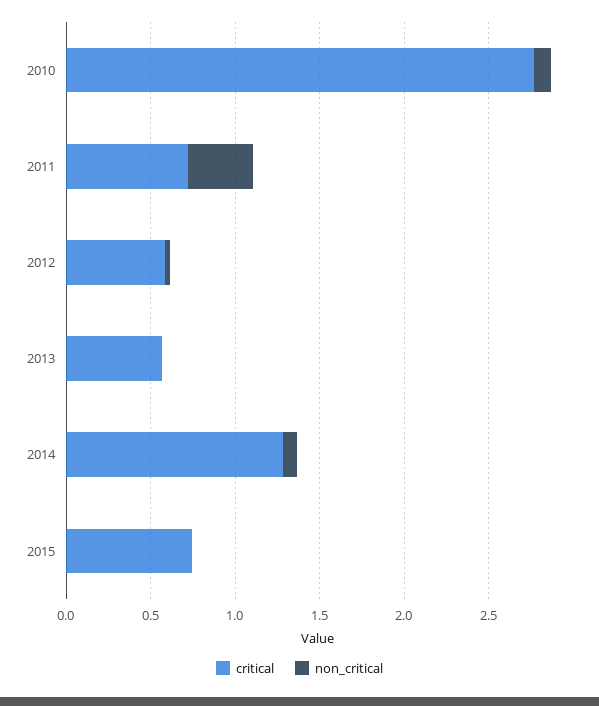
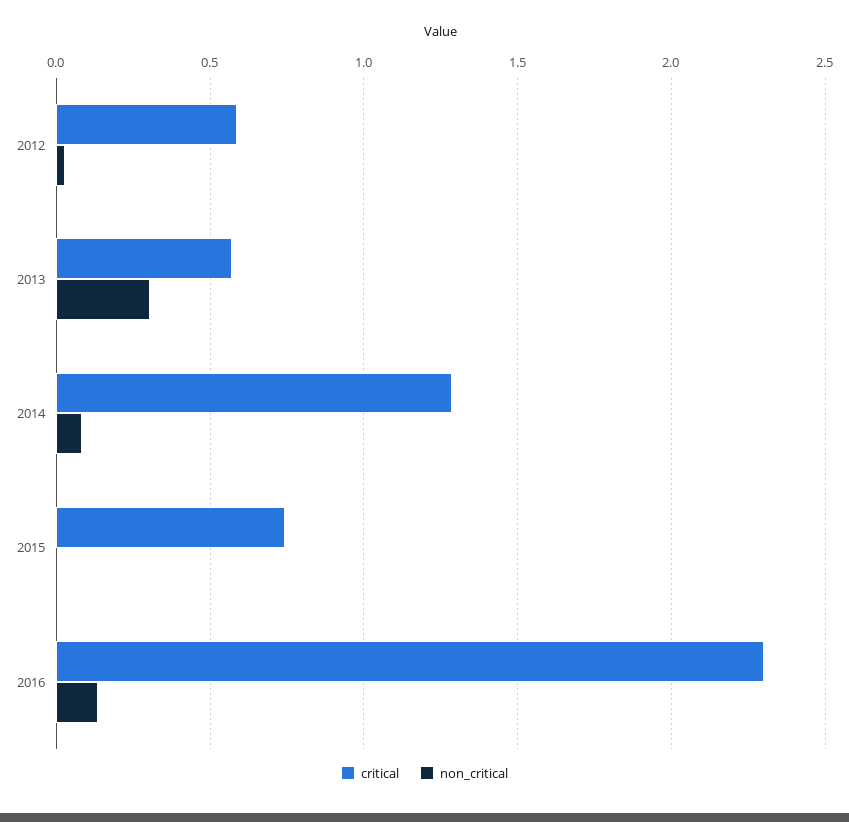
critical, 2010: 2.8 -> none
non_critical, 2010: 0.1 -> none
critical, 2011: 0.7 -> none
non_critical, 2011: 0.4 -> none
non_critical, 2013: 0 -> 0.3
critical, 2016: none -> 2.3
non_critical, 2016: none -> 0.15

